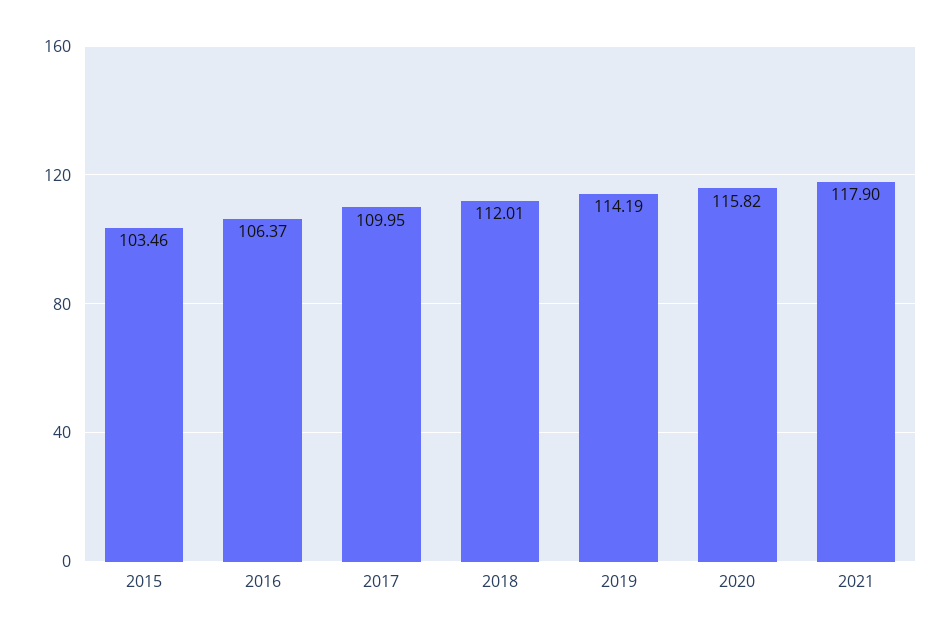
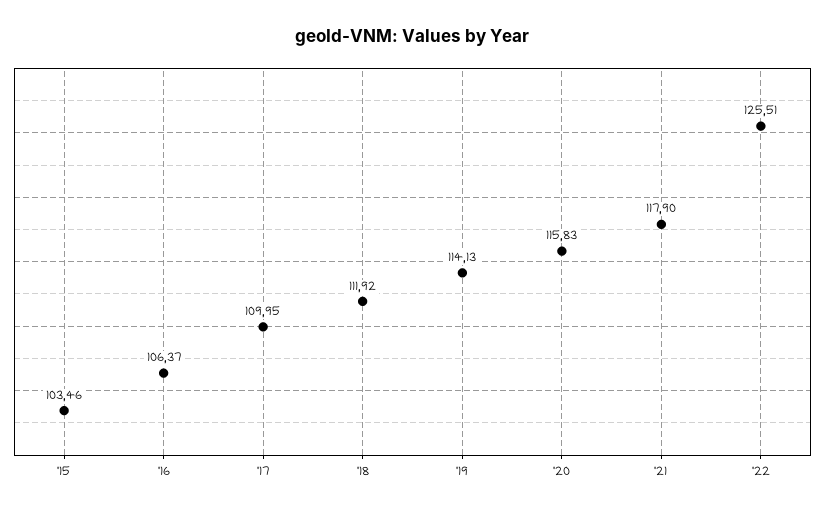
2018: 112.01 -> 111.92
2019: 114.19 -> 114.13
2020: 115.82 -> 115.83
'22: none -> 125.51

